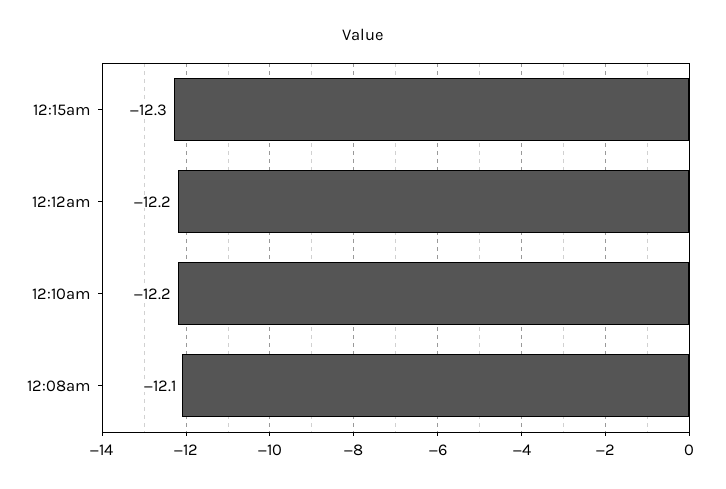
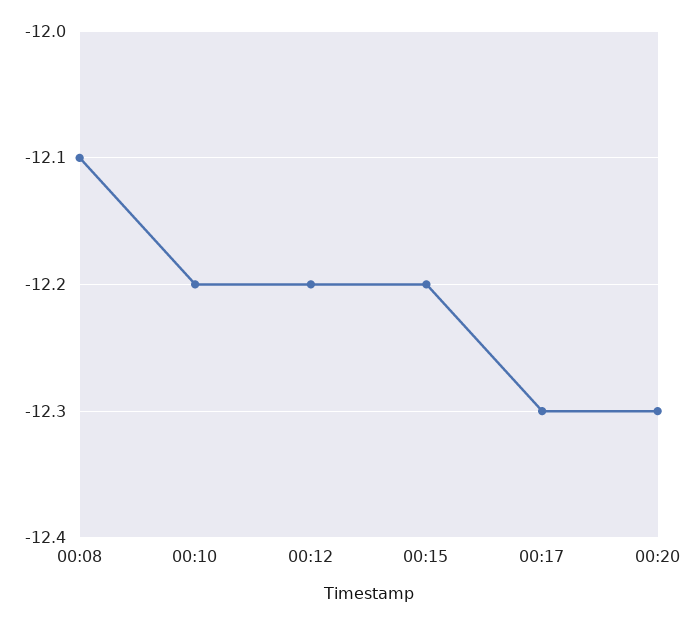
12:15am: -12.3 -> -12.2
00:17: none -> -12.3
00:20: none -> -12.3

